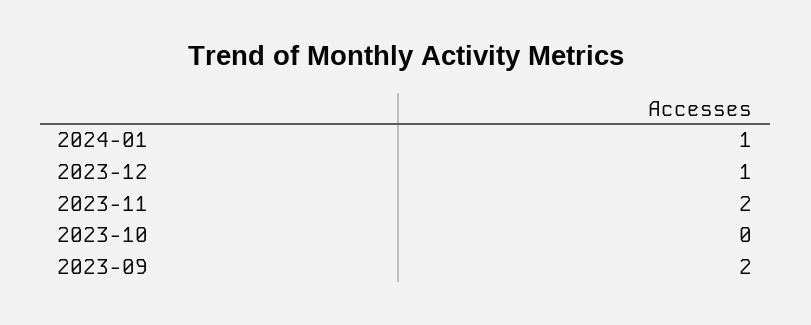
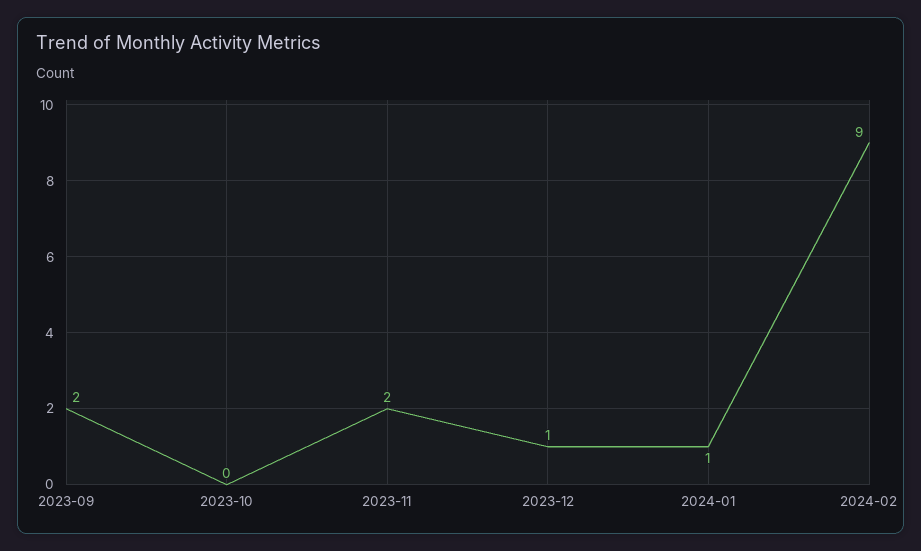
2024-02: none -> 9

